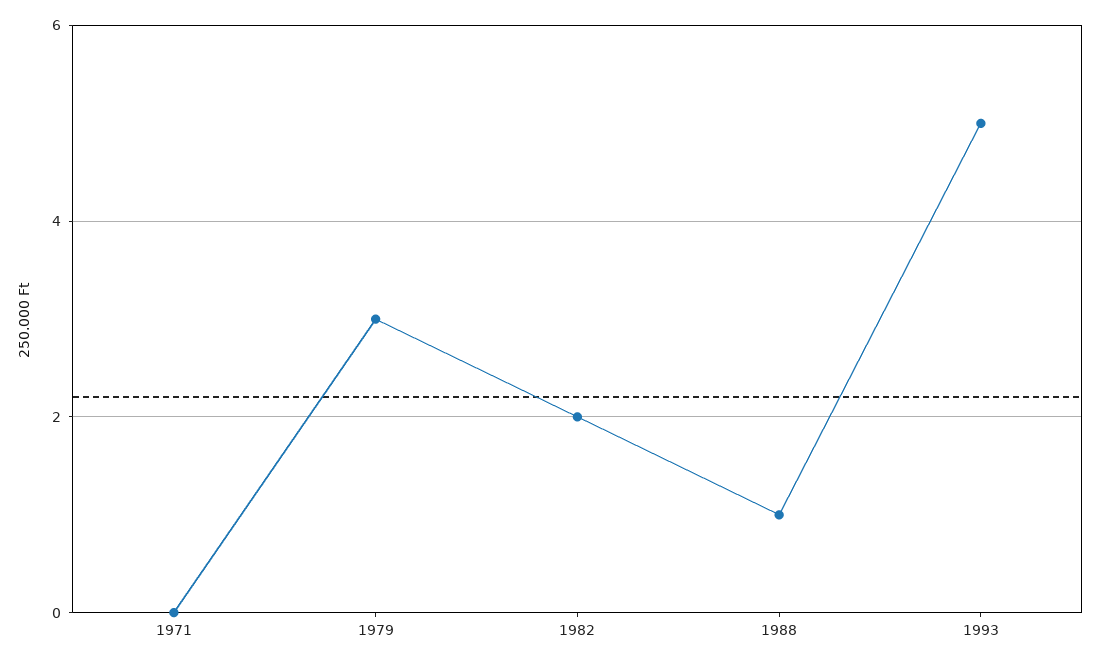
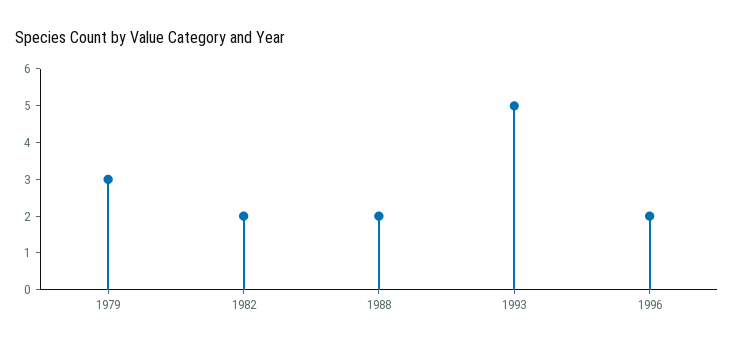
1971: 0 -> none
1988: 1 -> 2
1996: none -> 2

